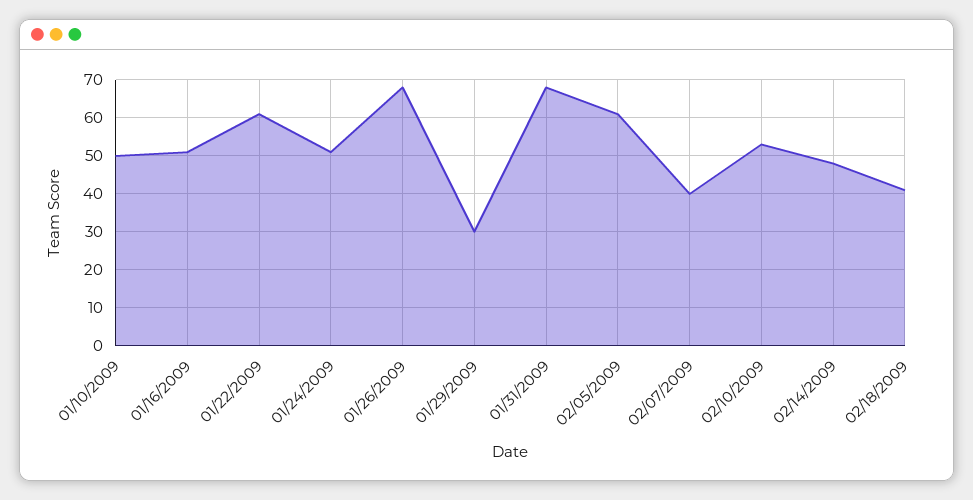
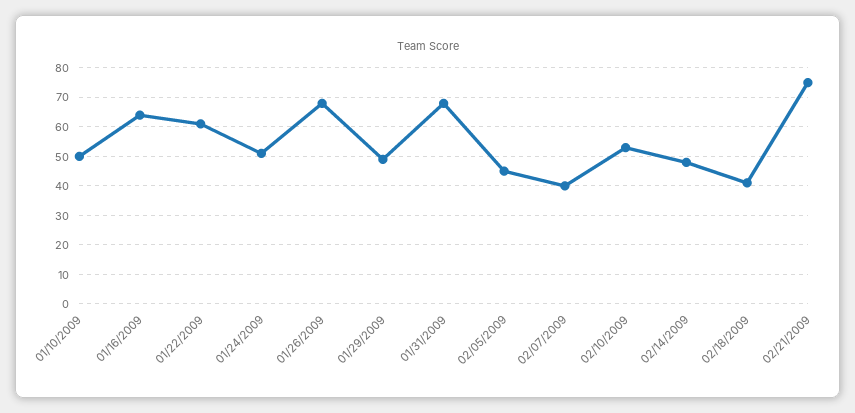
01/16/2009: 50 -> 65
01/29/2009: 30 -> 50
02/05/2009: 60 -> 45
02/21/2009: none -> 75

